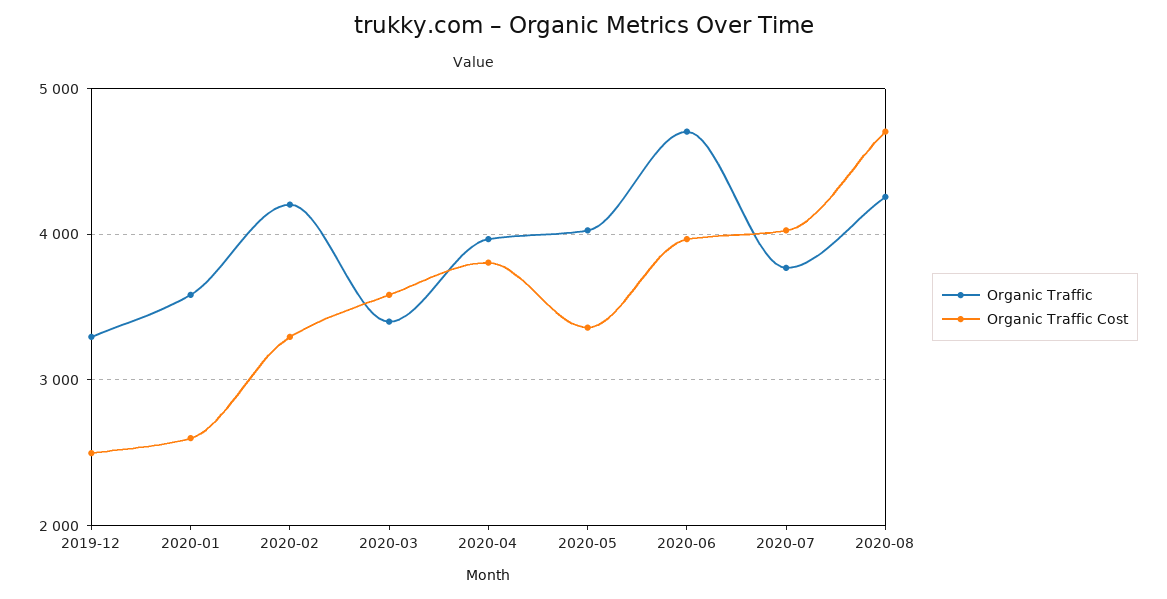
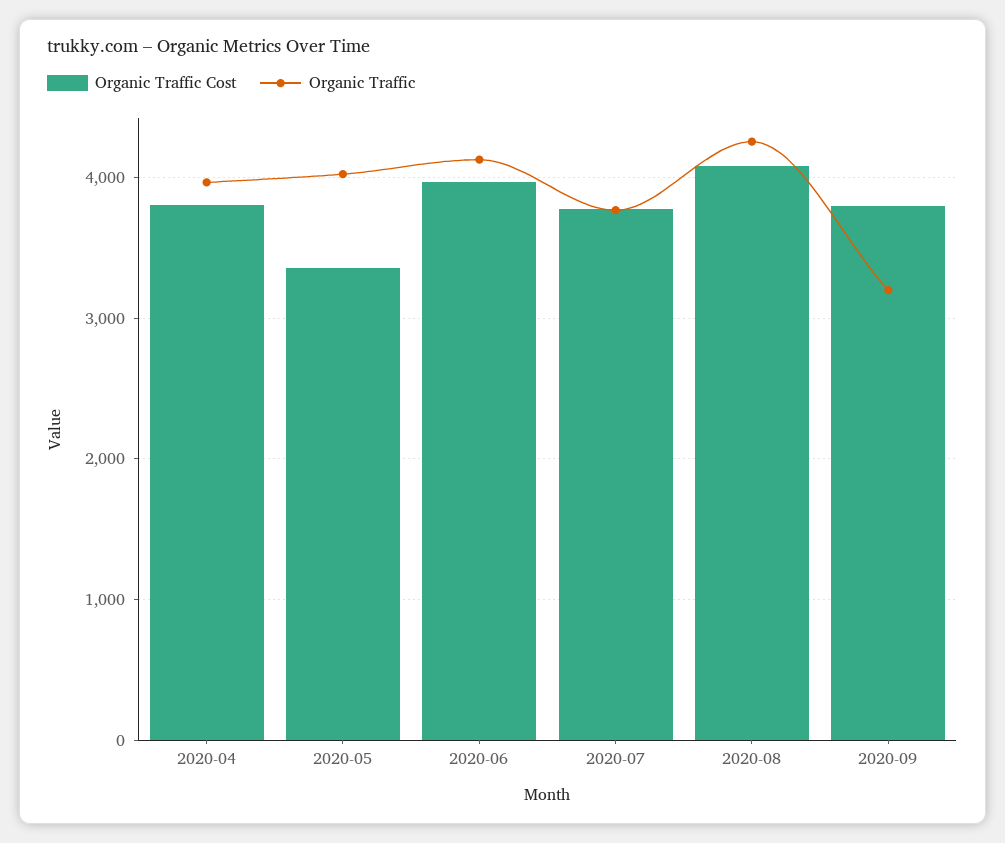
Organic Traffic, 2019-12: 3300 -> none
Organic Traffic Cost, 2019-12: 2500 -> none
Organic Traffic, 2020-01: 3600 -> none
Organic Traffic Cost, 2020-01: 2600 -> none
Organic Traffic, 2020-02: 4200 -> none
Organic Traffic Cost, 2020-02: 3300 -> none
Organic Traffic, 2020-03: 3400 -> none
Organic Traffic Cost, 2020-03: 3600 -> none
Organic Traffic, 2020-06: 4700 -> 4100
Organic Traffic Cost, 2020-07: 4000 -> 3800
Organic Traffic Cost, 2020-08: 4700 -> 4100
Organic Traffic Cost, 2020-09: none -> 3800
Organic Traffic, 2020-09: none -> 3200

